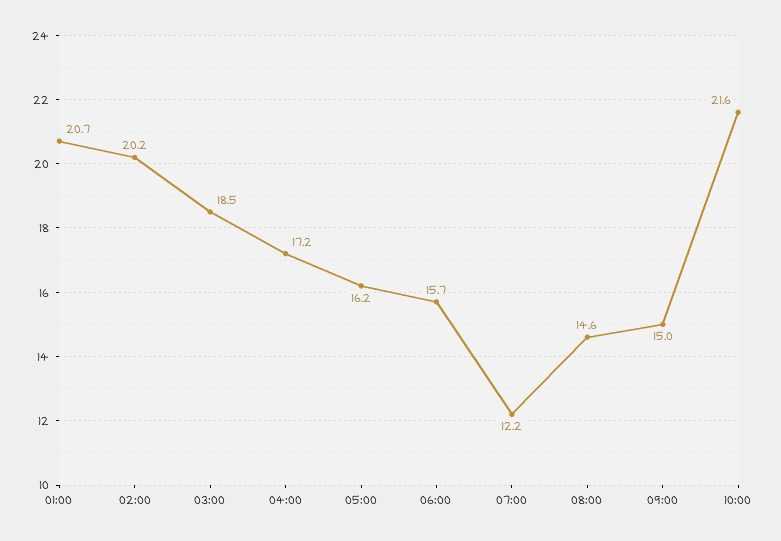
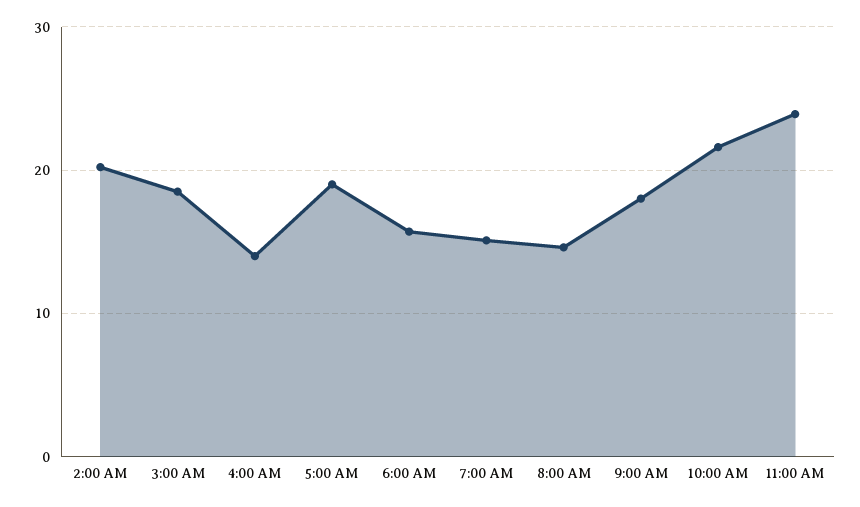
01:00: 20.7 -> none
04:00: 17.2 -> 14
05:00: 16.2 -> 19
07:00: 12.2 -> 15
09:00: 15 -> 18
11:00 AM: none -> 24

